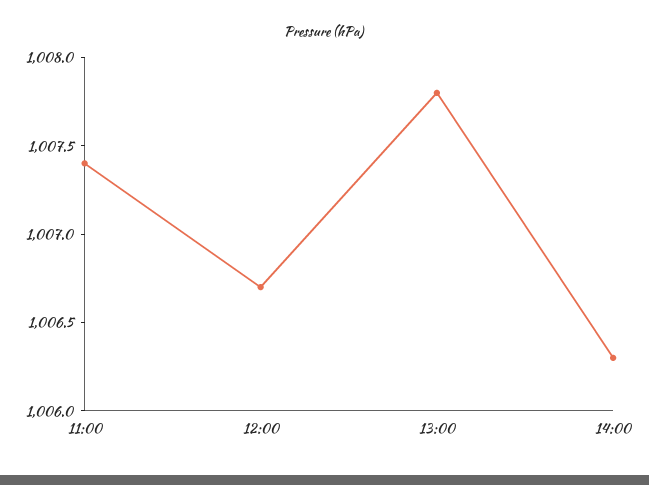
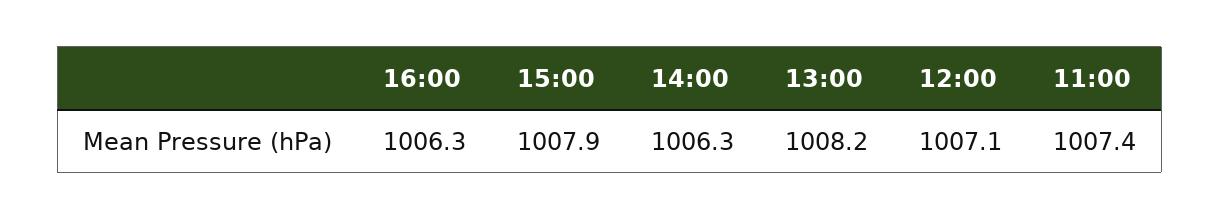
12:00: 1006.7 -> 1007.1
13:00: 1007.8 -> 1008.2
16:00: none -> 1006.3
15:00: none -> 1007.9

